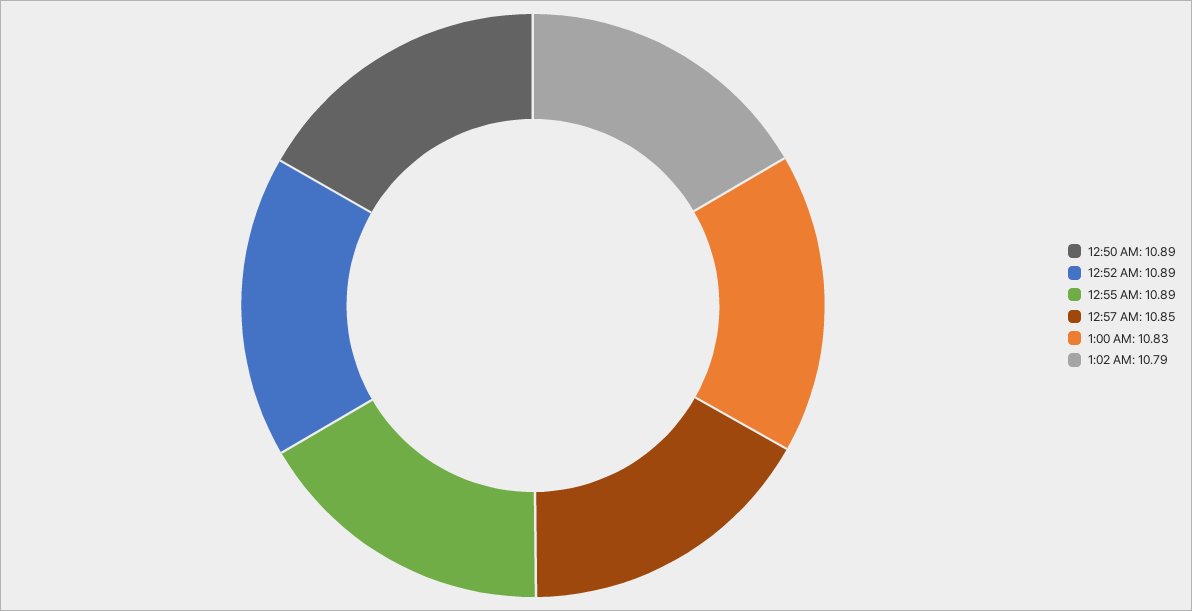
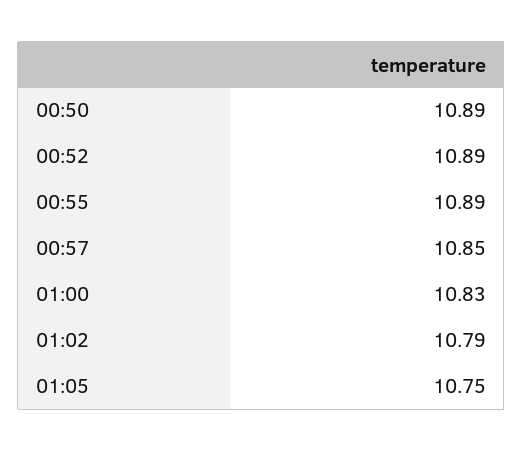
01:05: none -> 10.75

